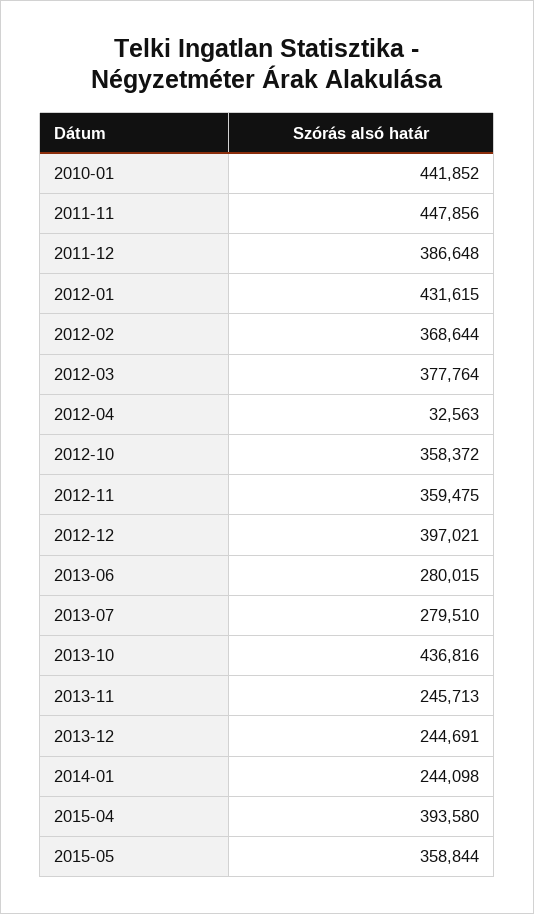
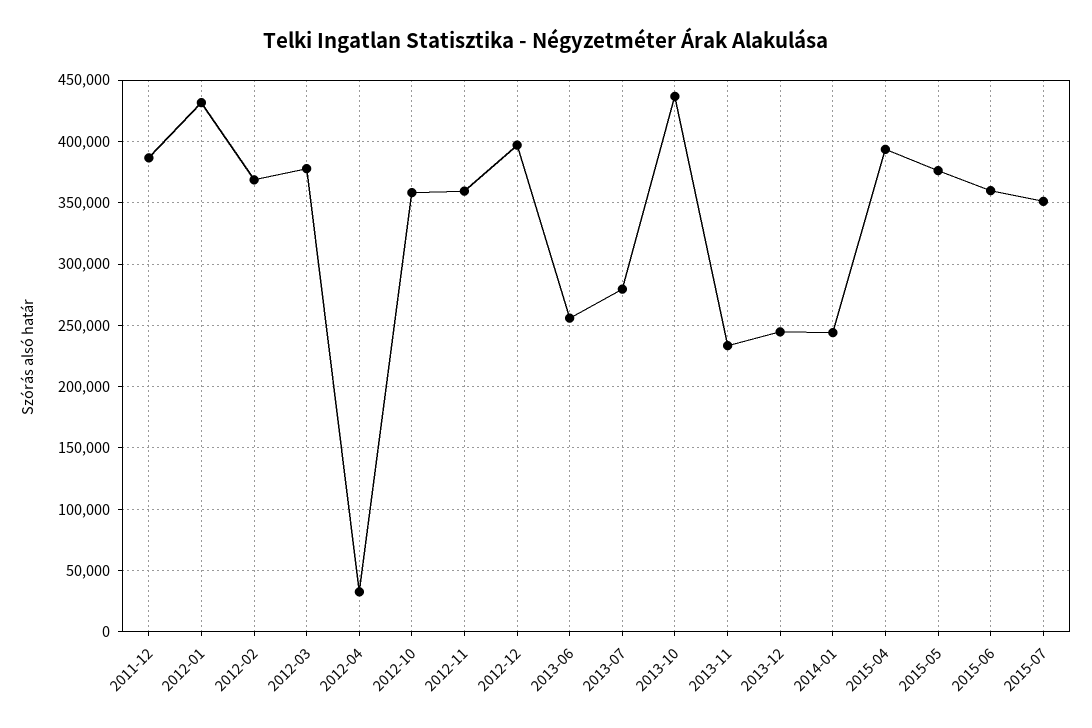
2010-01: 441852 -> none
2011-11: 447856 -> none
2013-06: 280015 -> 255000
2013-11: 245713 -> 235000
2015-05: 358844 -> 375000
2015-06: none -> 360000
2015-07: none -> 350000

